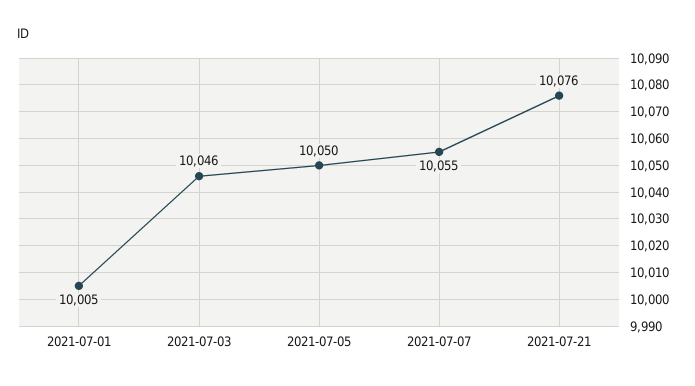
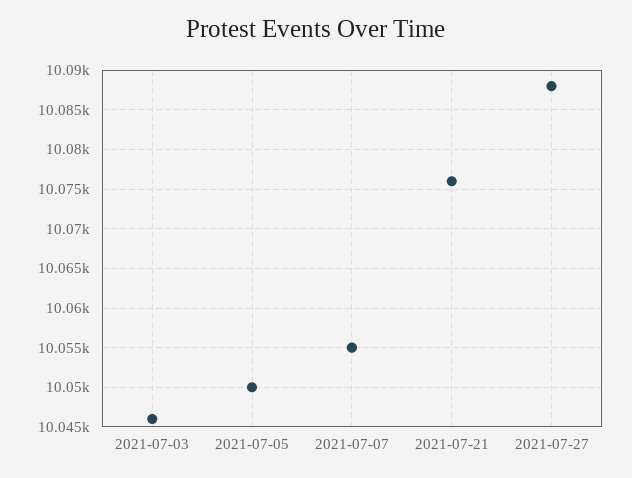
2021-07-01: 10005 -> none
2021-07-27: none -> 10088

